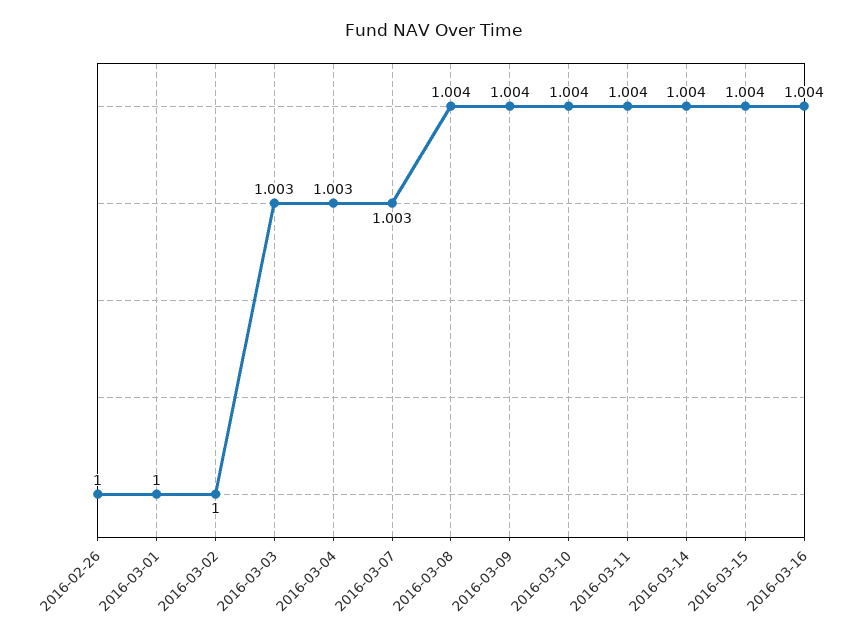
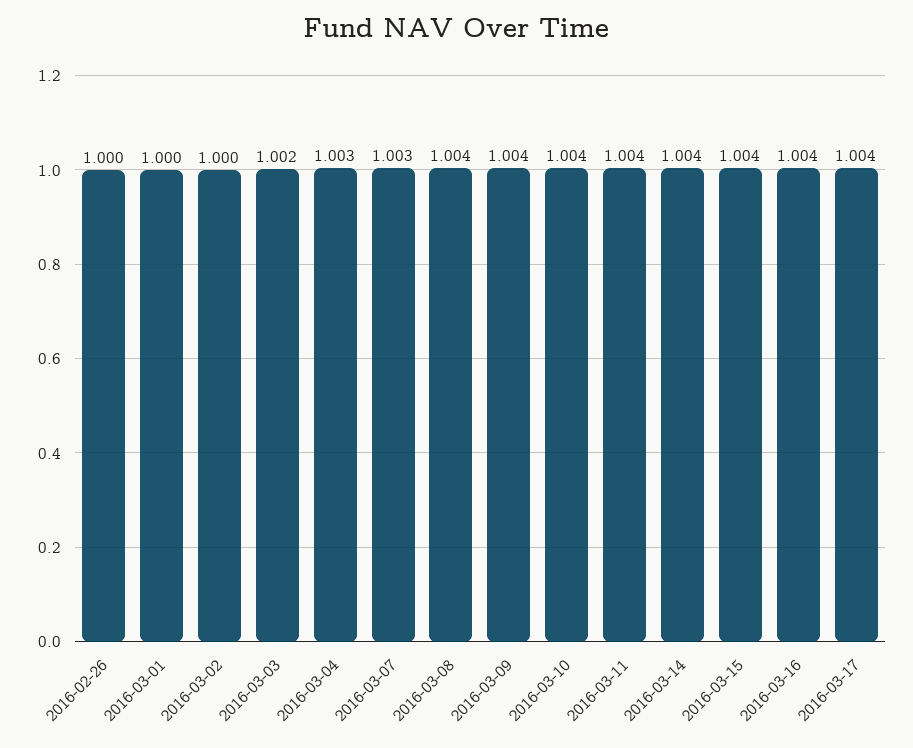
2016-03-03: 1.003 -> 1.002
2016-03-17: none -> 1.004

